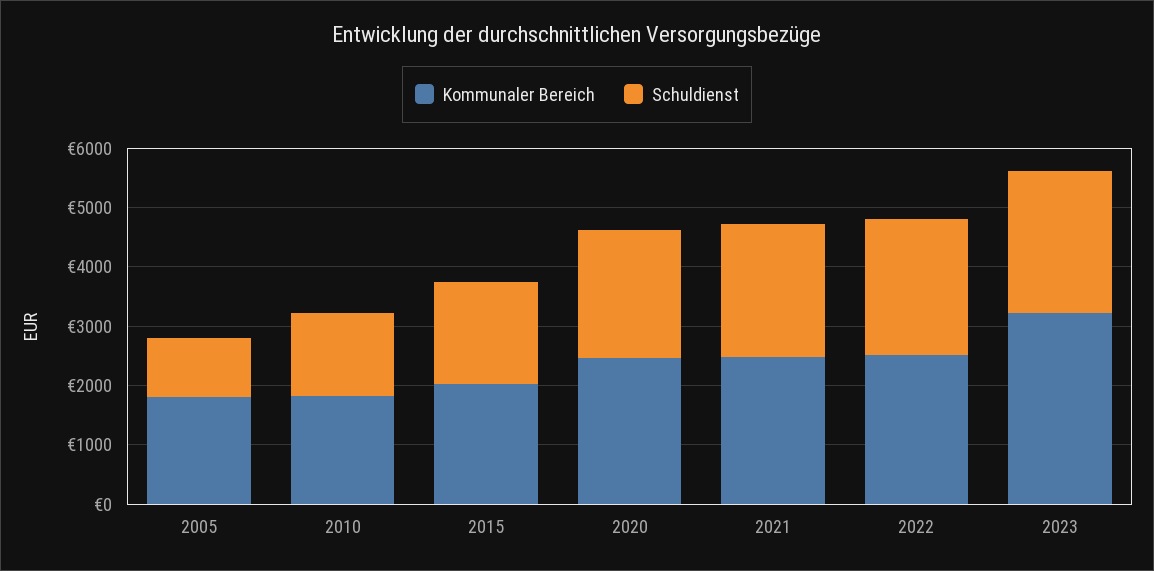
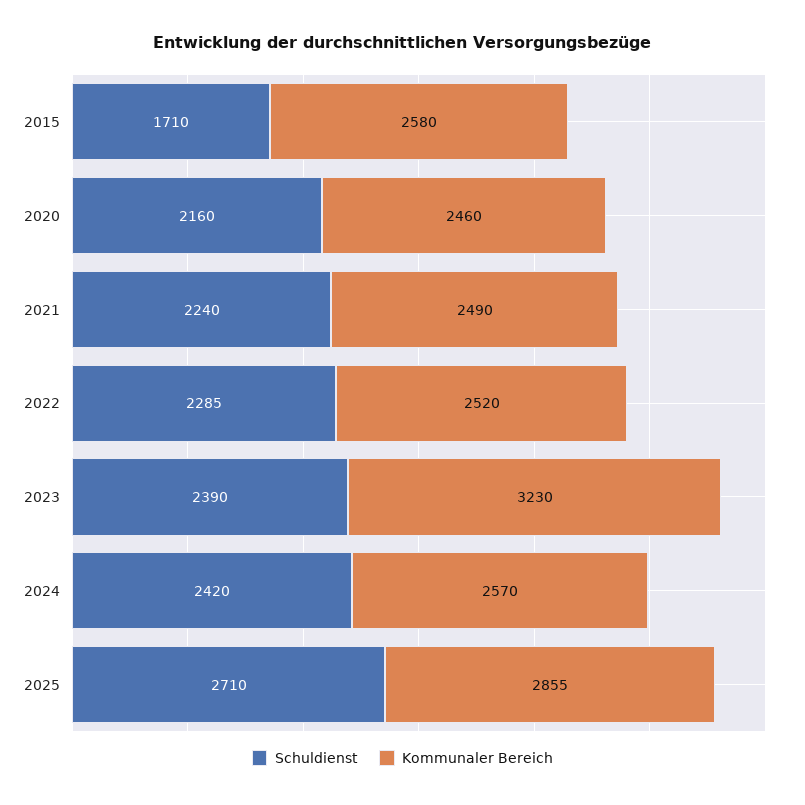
Kommunaler Bereich, 2005: 1800 -> none
Schuldienst, 2005: 1000 -> none
Kommunaler Bereich, 2010: 1800 -> none
Schuldienst, 2010: 1400 -> none
Kommunaler Bereich, 2015: 2000 -> 2580
Schuldienst, 2024: none -> 2420
Kommunaler Bereich, 2024: none -> 2570
Schuldienst, 2025: none -> 2710
Kommunaler Bereich, 2025: none -> 2855

